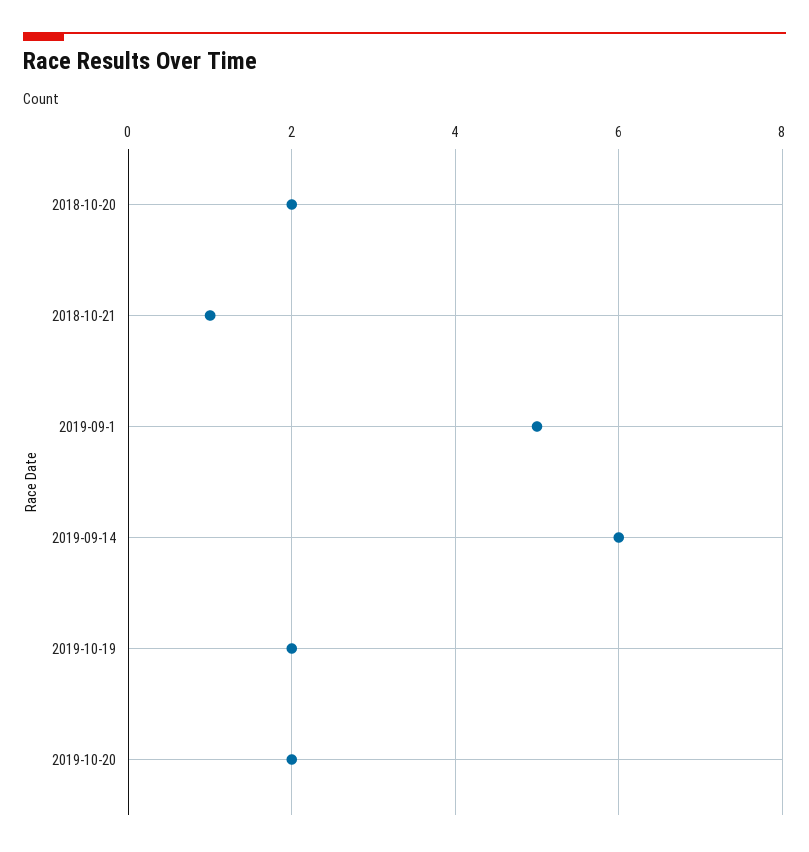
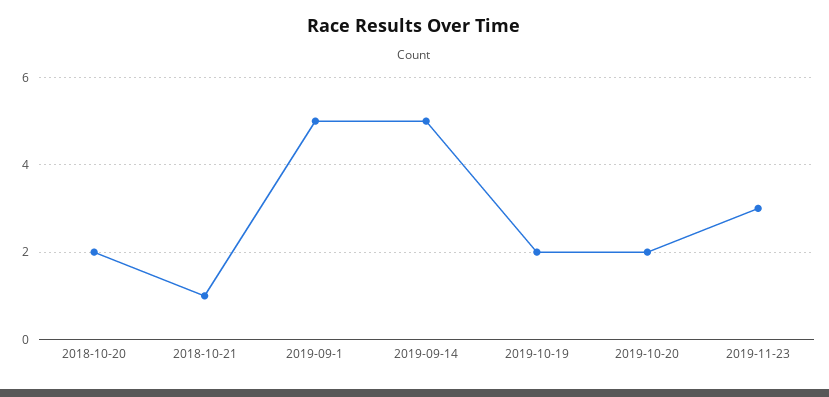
2019-09-14: 6 -> 5
2019-11-23: none -> 3

